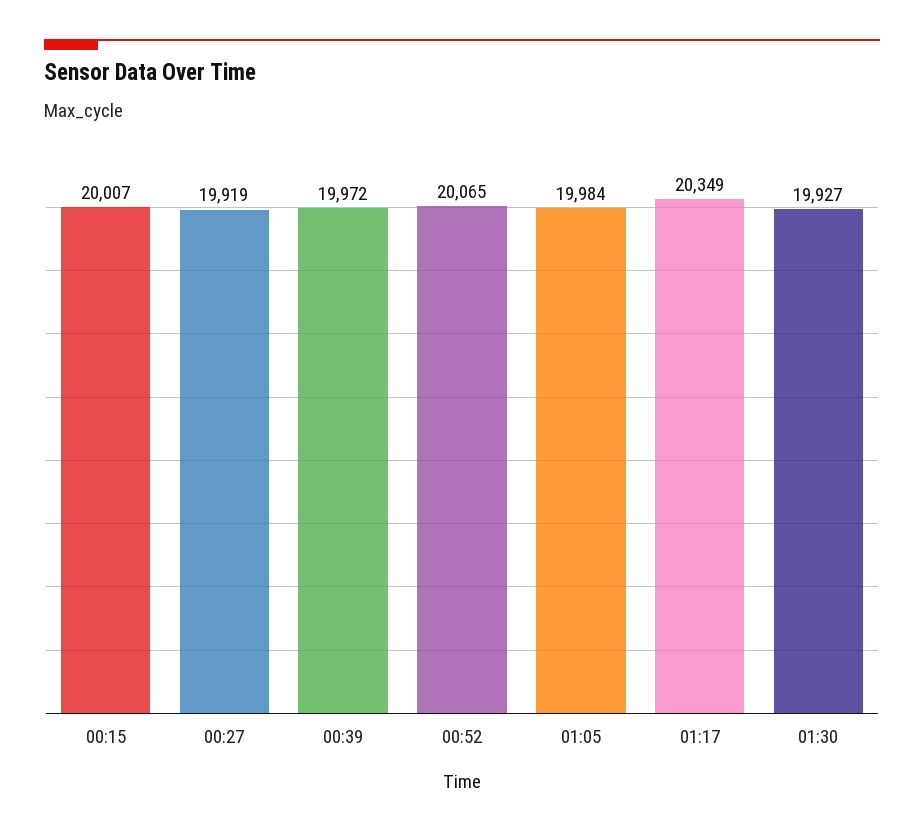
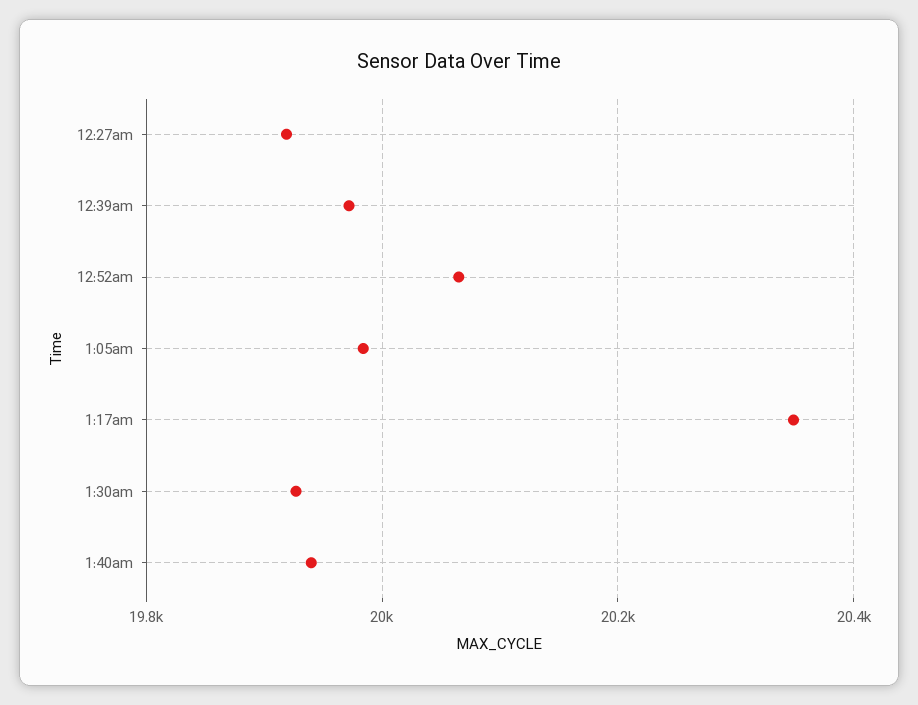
00:15: 20007 -> none
1:40am: none -> 19940

